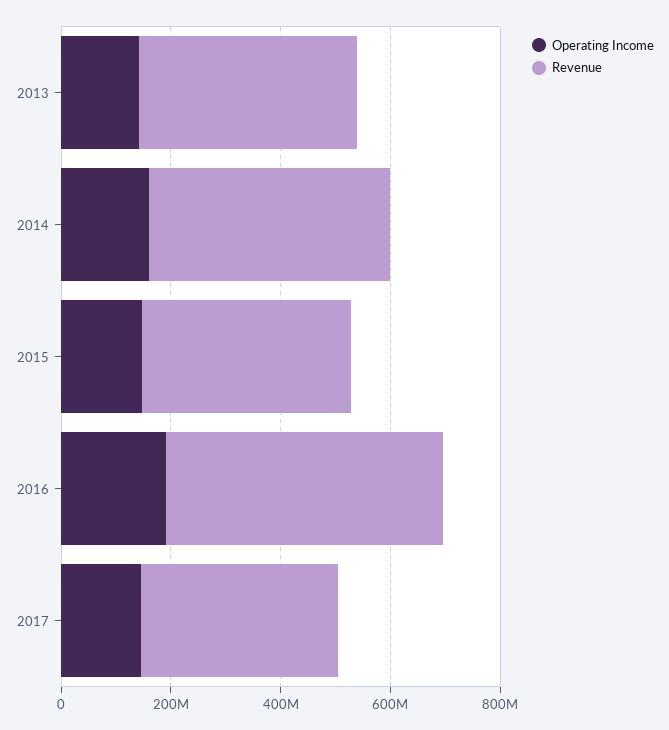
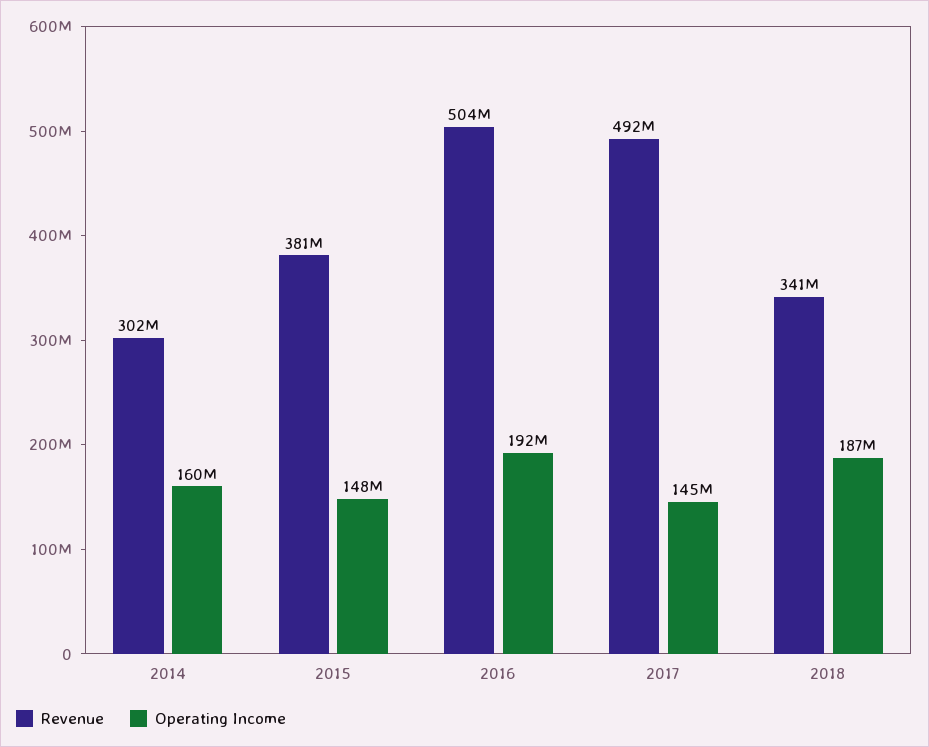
Operating Income, 2013: 150000000 -> none
Revenue, 2013: 400000000 -> none
Revenue, 2014: 450000000 -> 302000000
Revenue, 2017: 350000000 -> 492000000
Revenue, 2018: none -> 341000000
Operating Income, 2018: none -> 187000000

